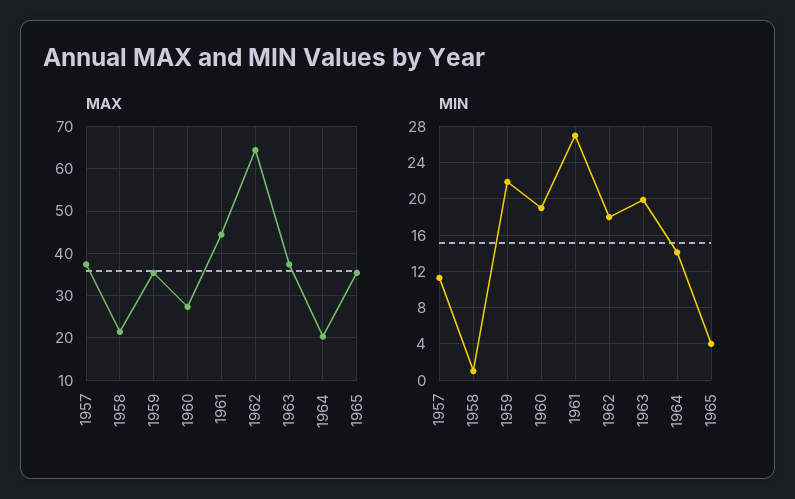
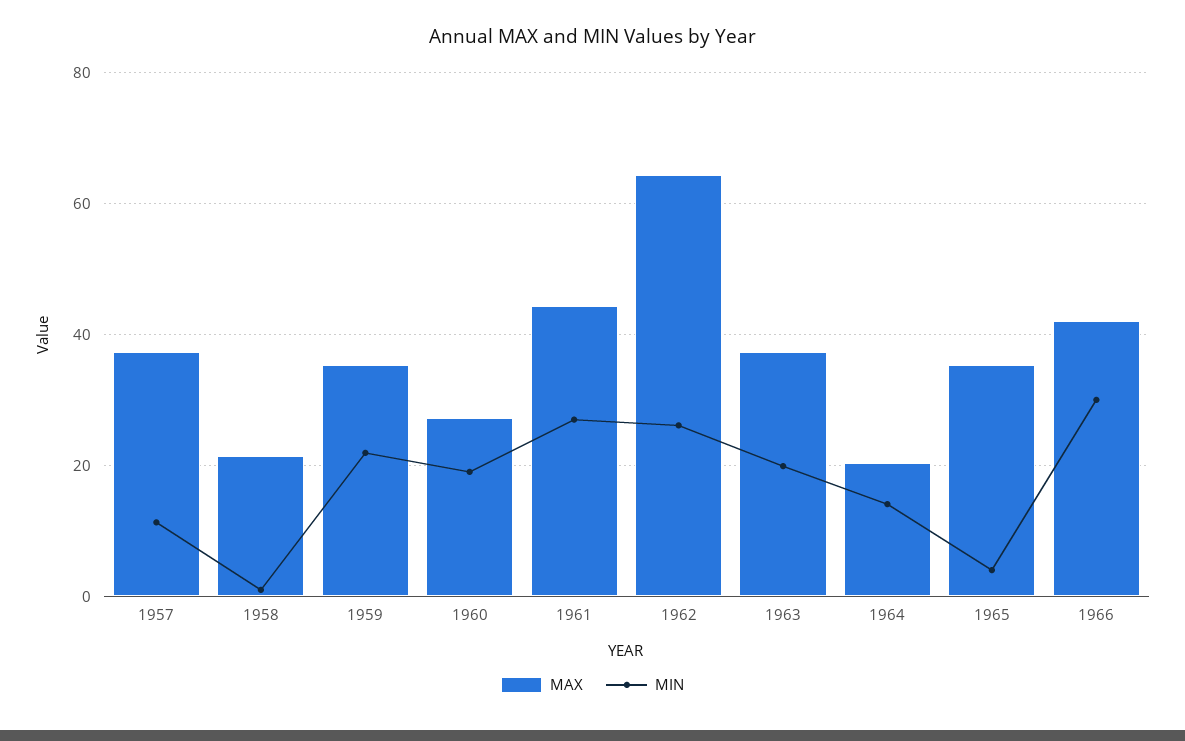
MIN, 1962: 18 -> 26
MAX, 1966: none -> 42
MIN, 1966: none -> 30

